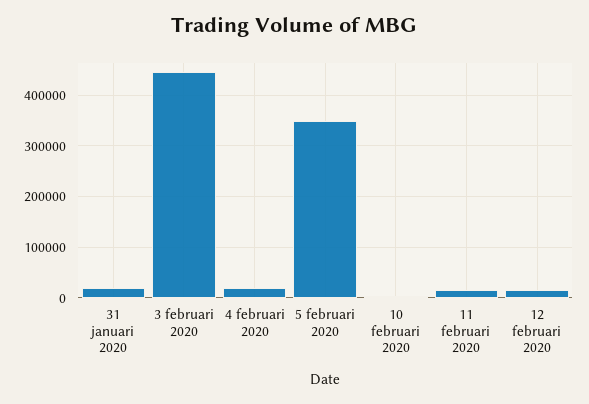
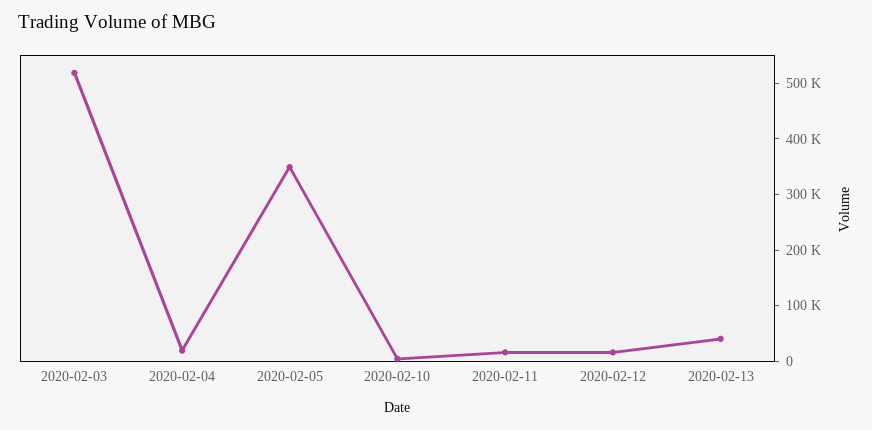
31 januari 2020: 20000 -> none
3 februari 2020: 440000 -> 520000
2020-02-13: none -> 40000

